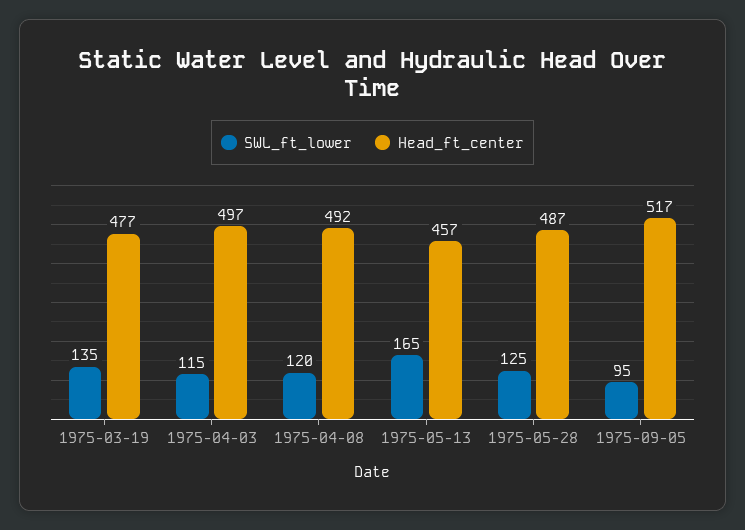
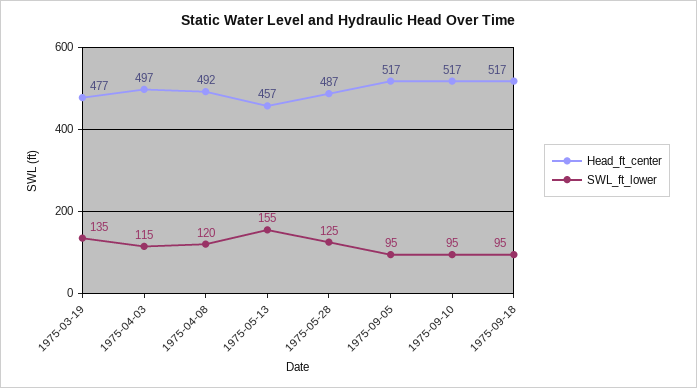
SWL_ft_lower, 1975-05-13: 165 -> 155
Head_ft_center, 1975-09-10: none -> 517
SWL_ft_lower, 1975-09-10: none -> 95
Head_ft_center, 1975-09-18: none -> 517
SWL_ft_lower, 1975-09-18: none -> 95

